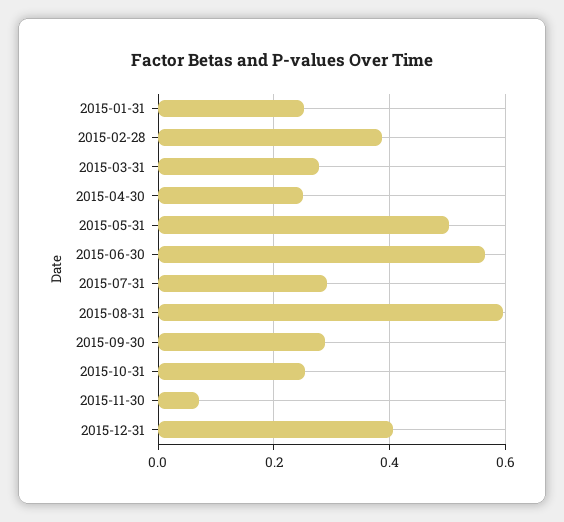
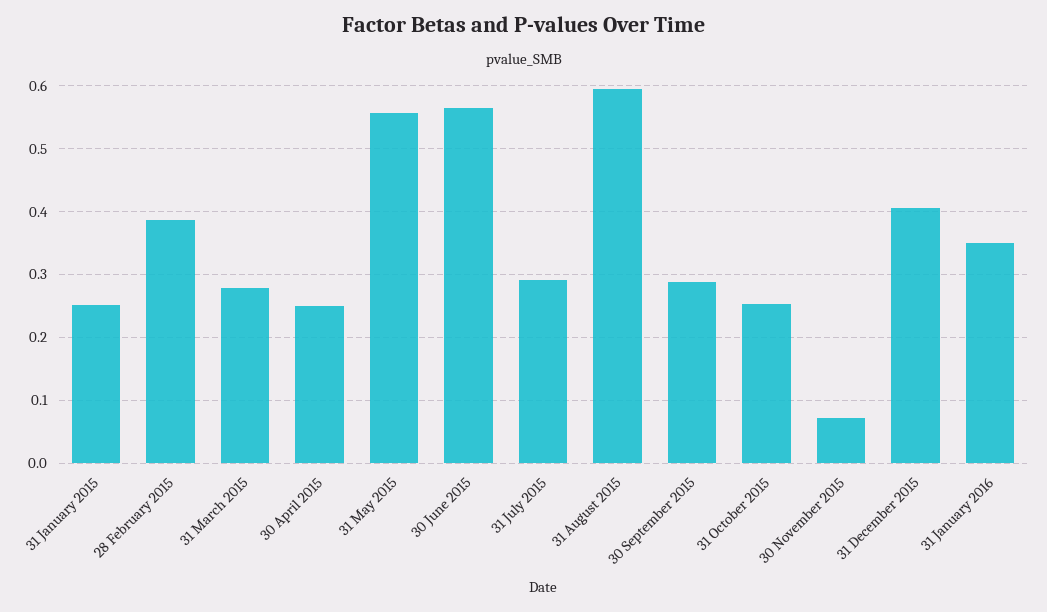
2015-05-31: 0.5 -> 0.56
31 January 2016: none -> 0.35

